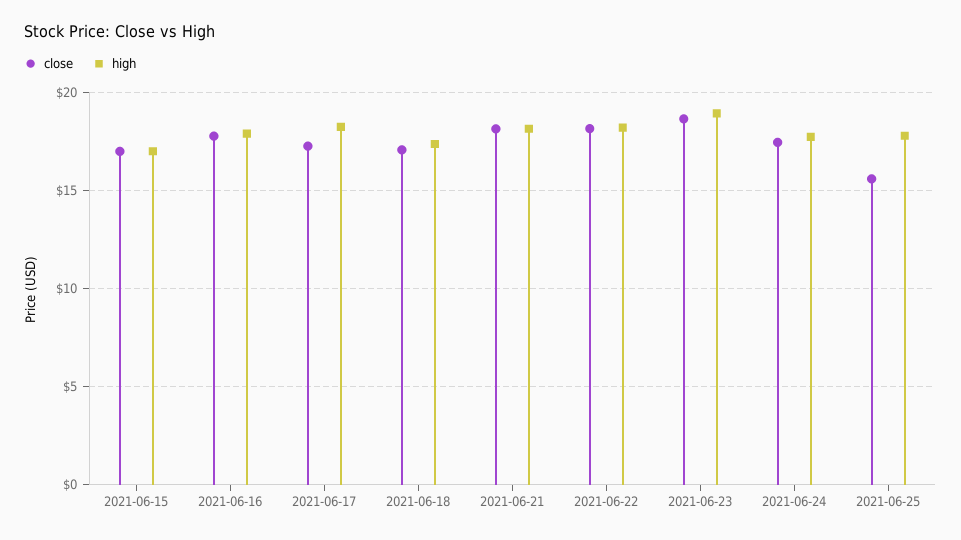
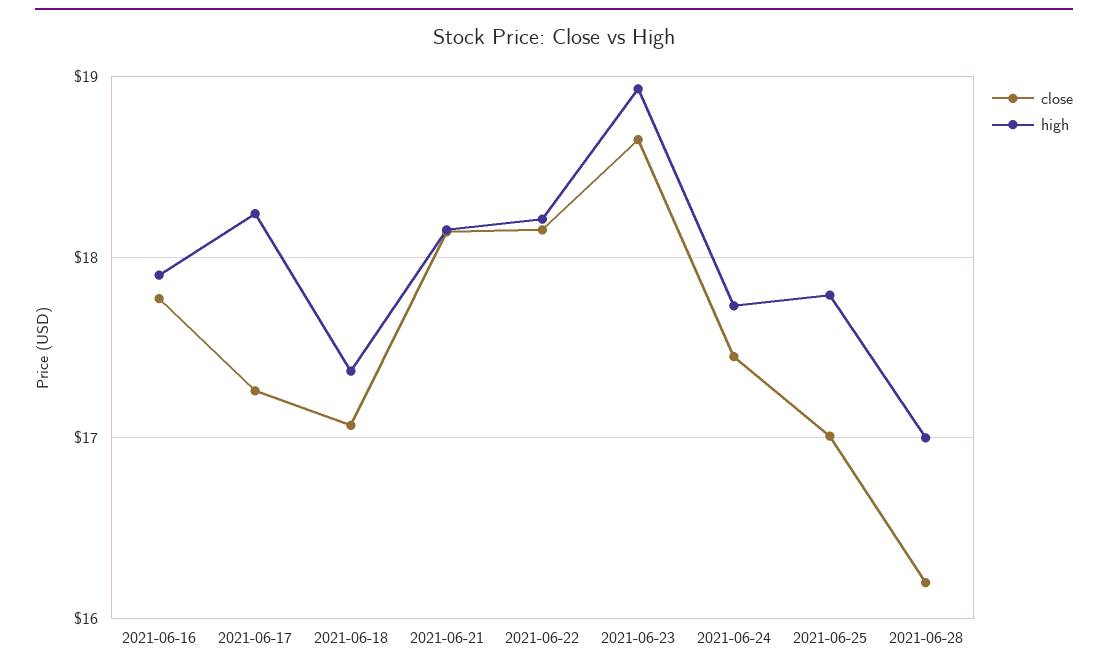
close, 2021-06-15: 17 -> none
high, 2021-06-15: 17 -> none
close, 2021-06-25: 15.5 -> 17
close, 2021-06-28: none -> 16.2
high, 2021-06-28: none -> 17

